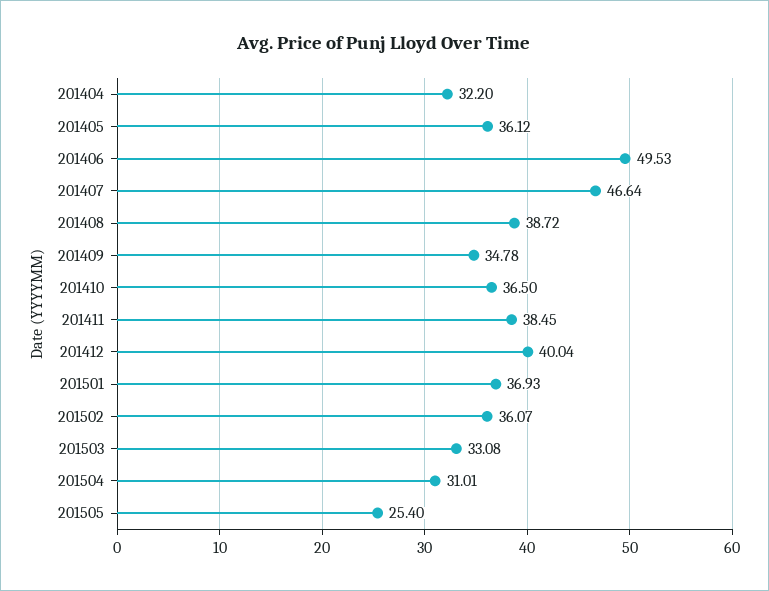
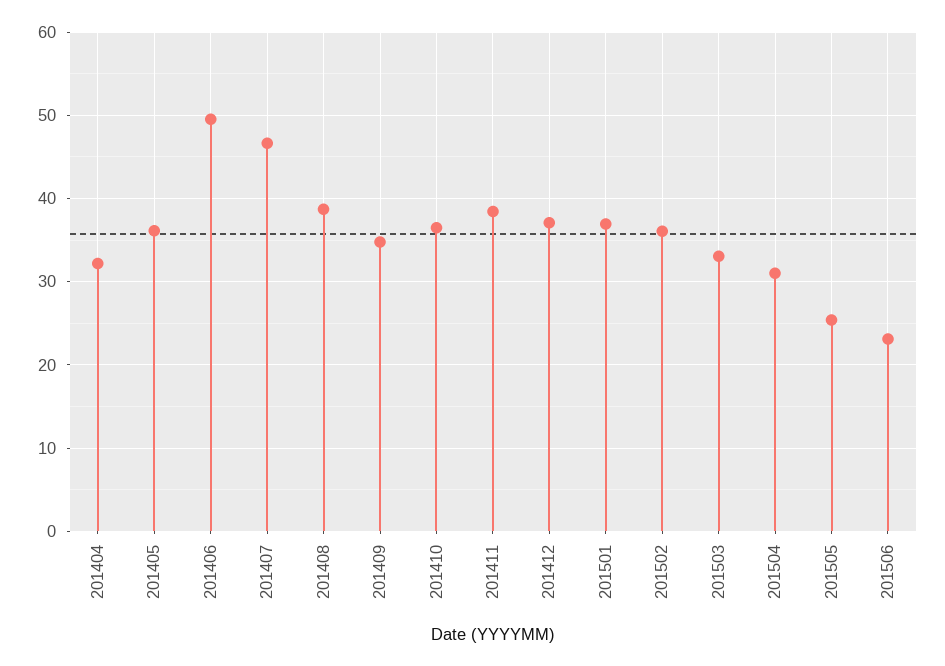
201412: 40.04 -> 37
201506: none -> 23

